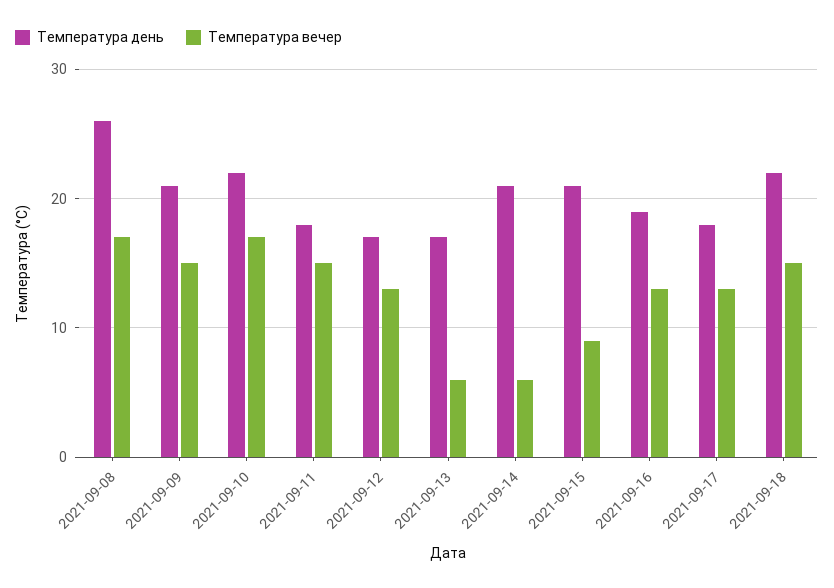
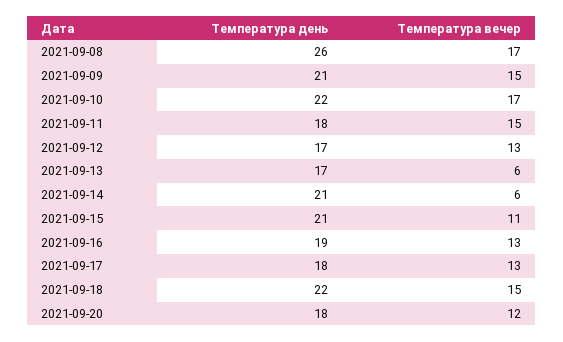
Температура вечер, 2021-09-15: 9 -> 11
Температура день, 2021-09-20: none -> 18
Температура вечер, 2021-09-20: none -> 12

